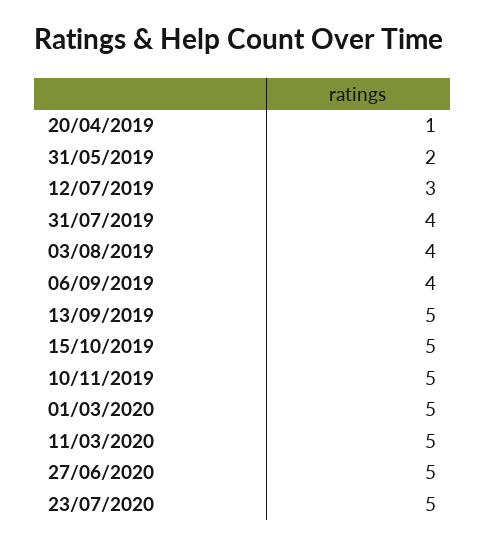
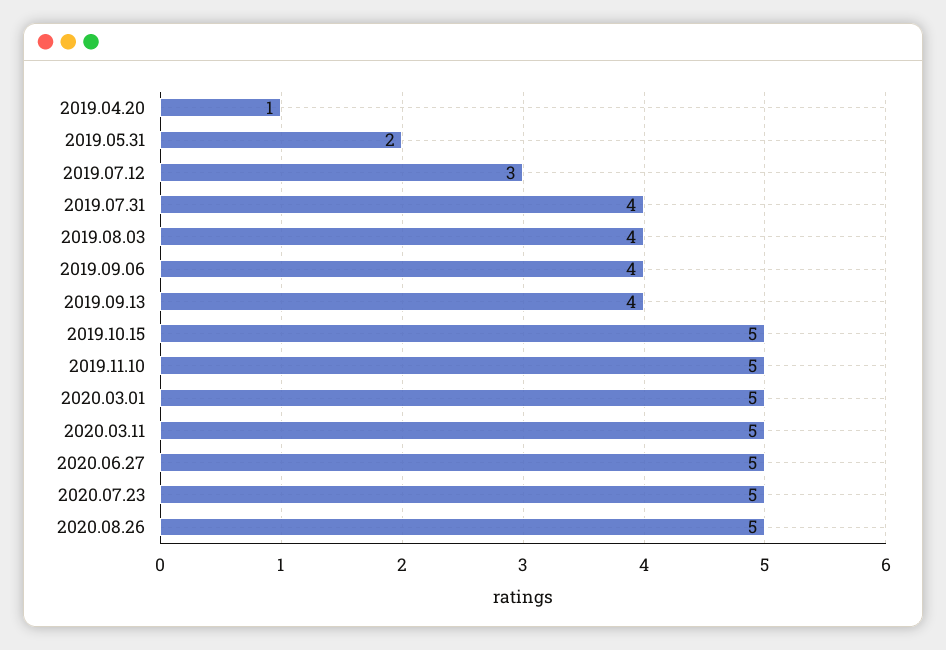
13/09/2019: 5 -> 4
2020.08.26: none -> 5

